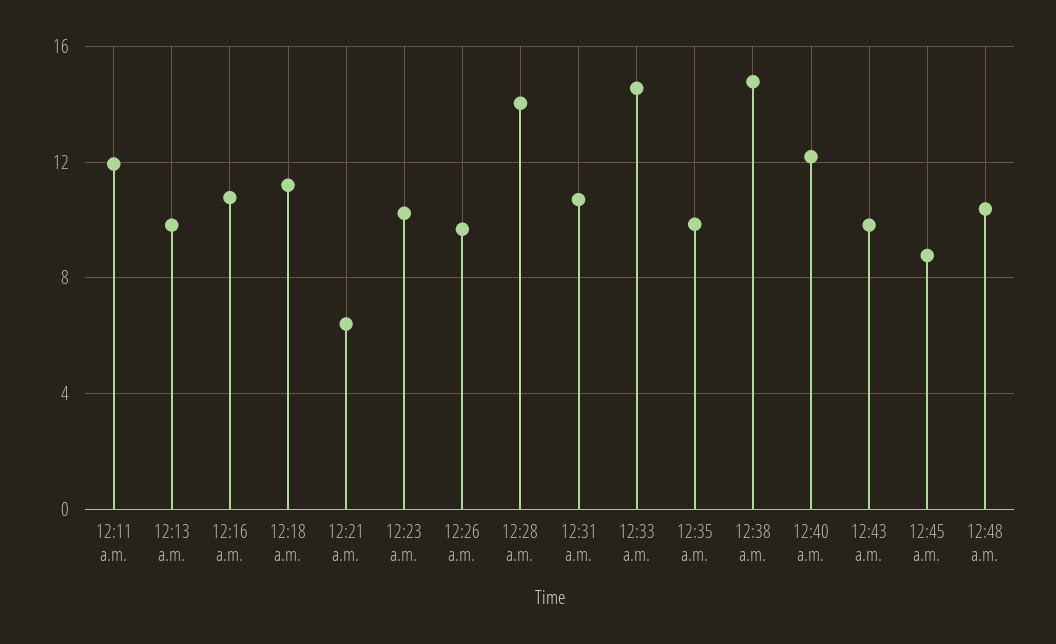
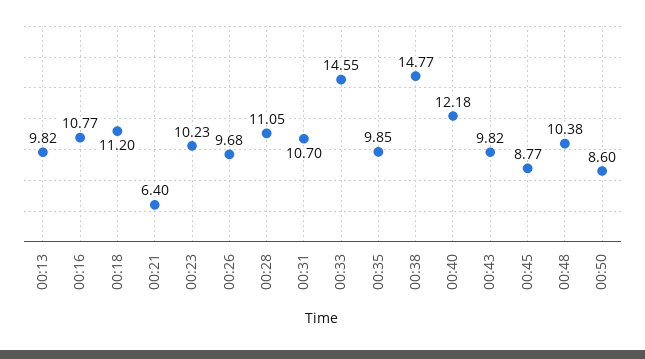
12:11 a.m.: 12 -> none
12:28 a.m.: 14 -> 11.05
00:50: none -> 8.6

